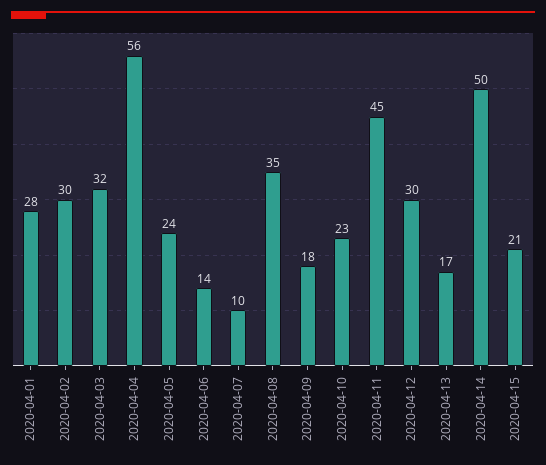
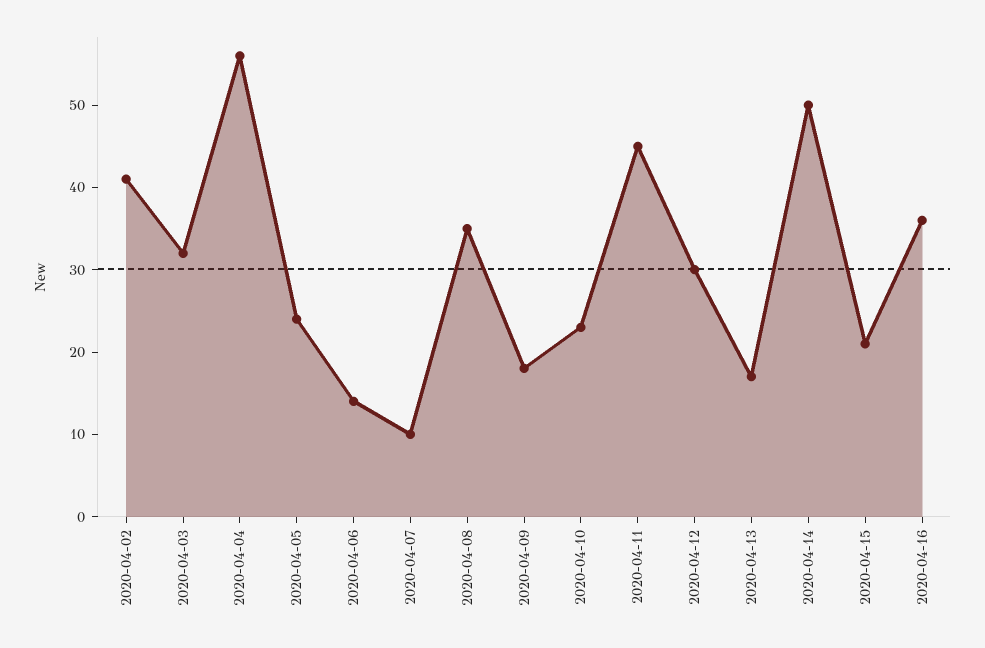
2020-04-01: 28 -> none
2020-04-02: 30 -> 41
2020-04-16: none -> 36

